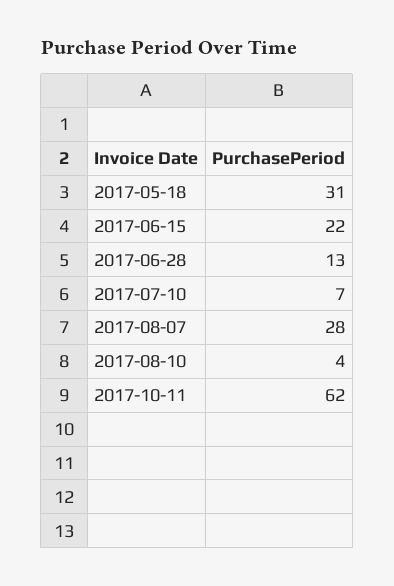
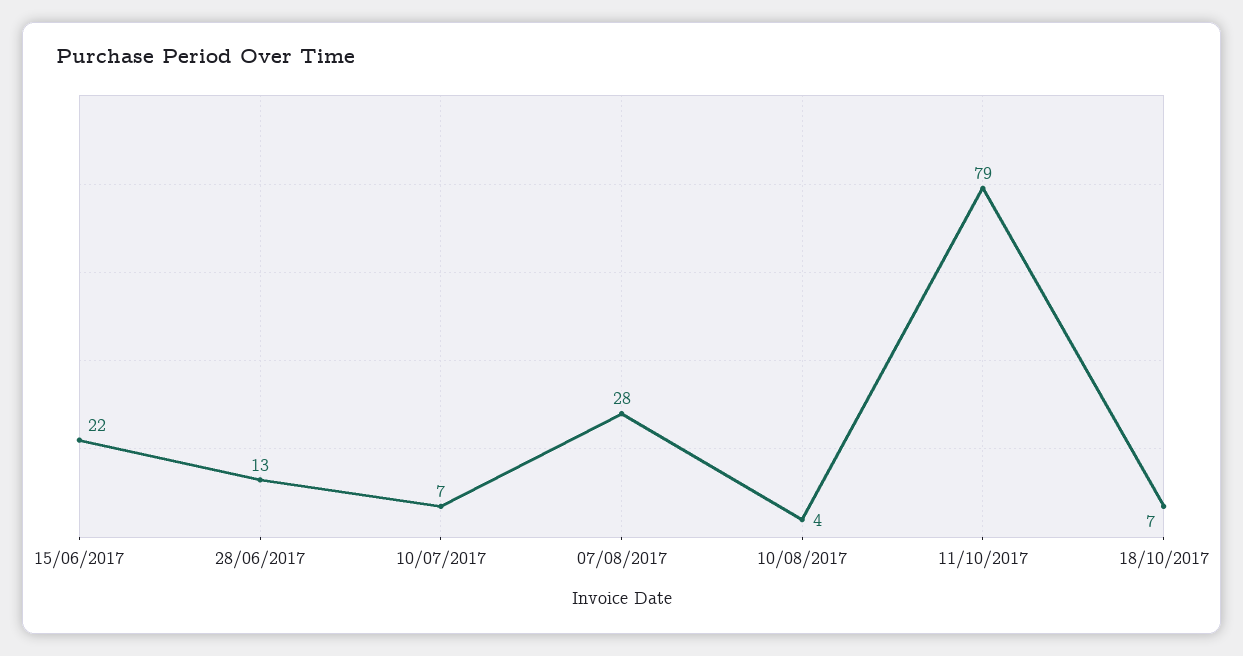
2017-05-18: 31 -> none
2017-10-11: 62 -> 79
18/10/2017: none -> 7

